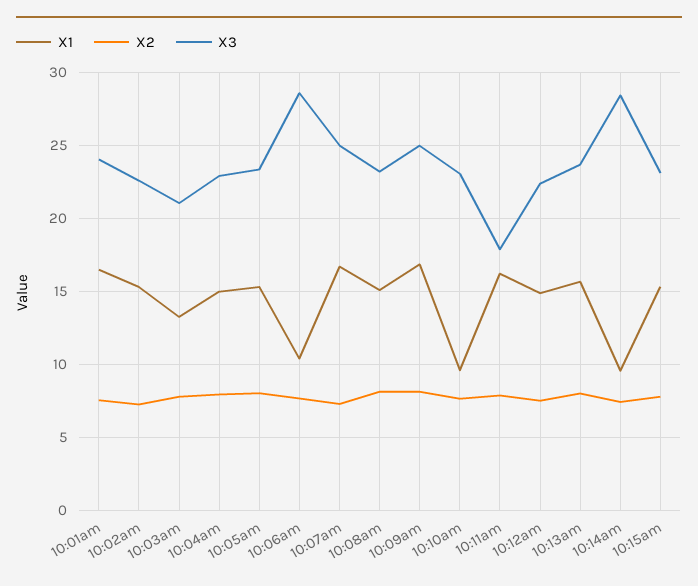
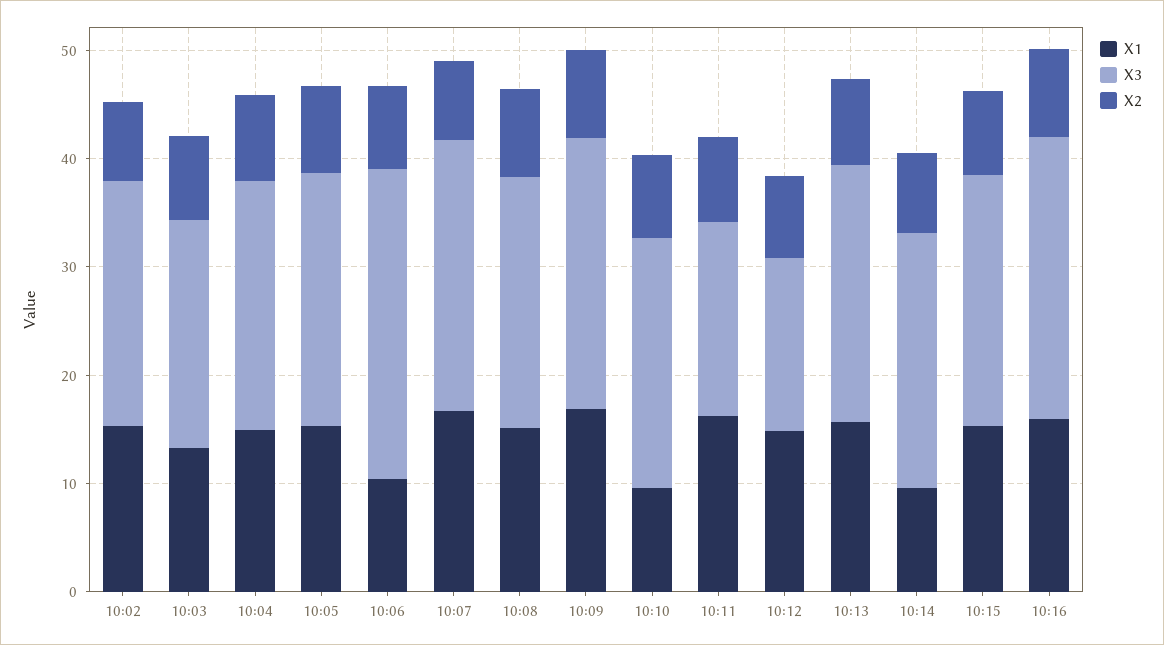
X1, 10:01am: 16.5 -> none
X2, 10:01am: 7.5 -> none
X3, 10:01am: 24 -> none
X3, 10:12am: 22.5 -> 16
X3, 10:14am: 28.5 -> 24
X1, 10:16: none -> 16
X3, 10:16: none -> 26
X2, 10:16: none -> 8

